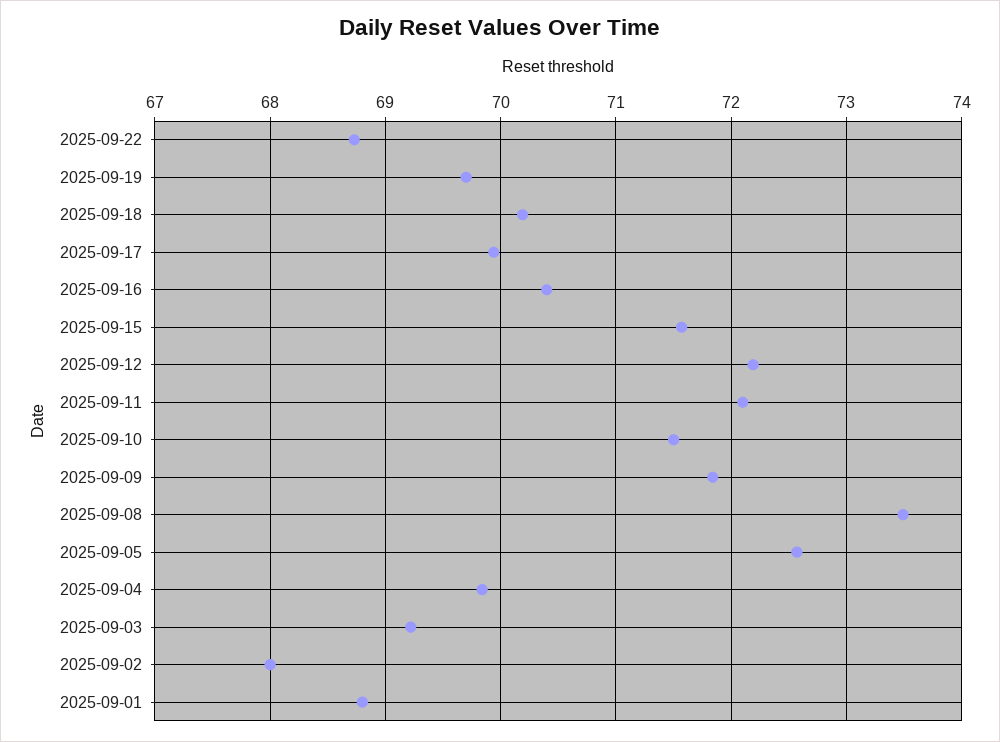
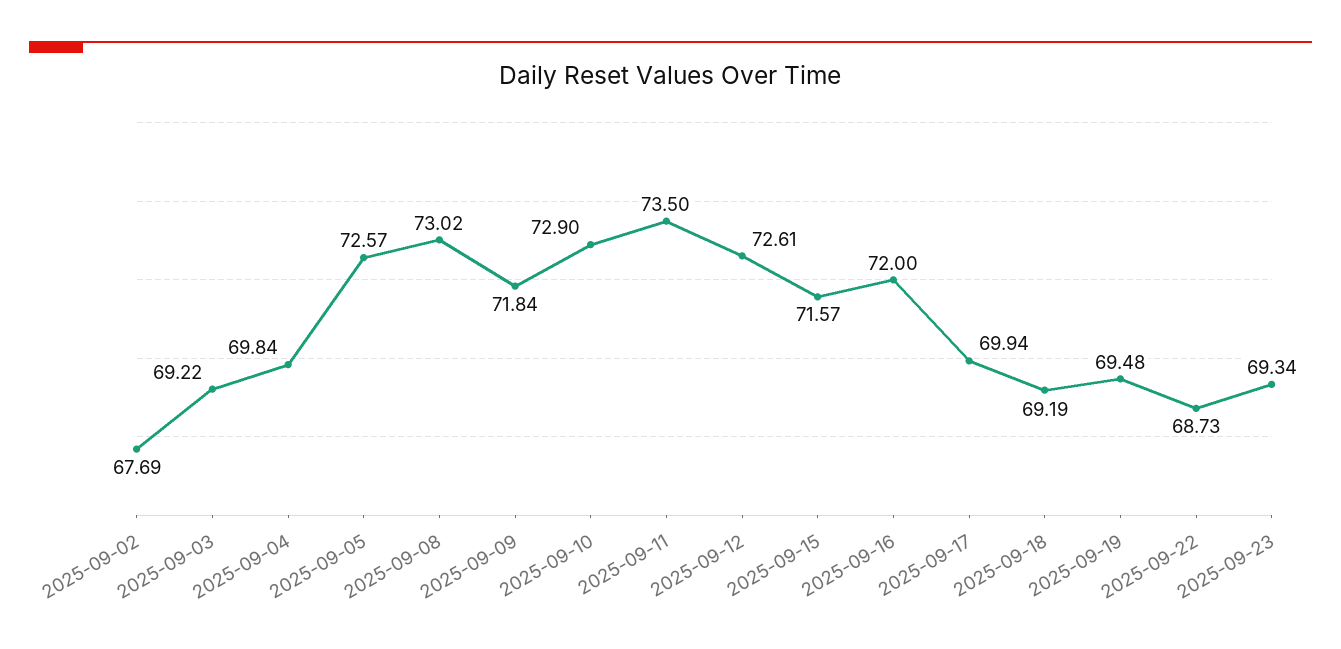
2025-09-19: 69.7 -> 69.48
2025-09-18: 70.2 -> 69.19
2025-09-16: 70.4 -> 72
2025-09-12: 72.2 -> 72.61
2025-09-11: 72.1 -> 73.5
2025-09-10: 71.5 -> 72.9
2025-09-08: 73.5 -> 73.02
2025-09-02: 68 -> 67.69
2025-09-01: 68.8 -> none
2025-09-23: none -> 69.34

